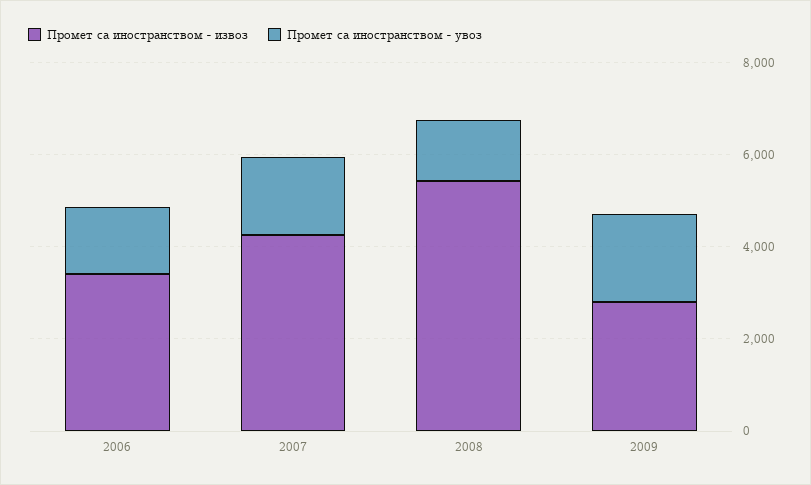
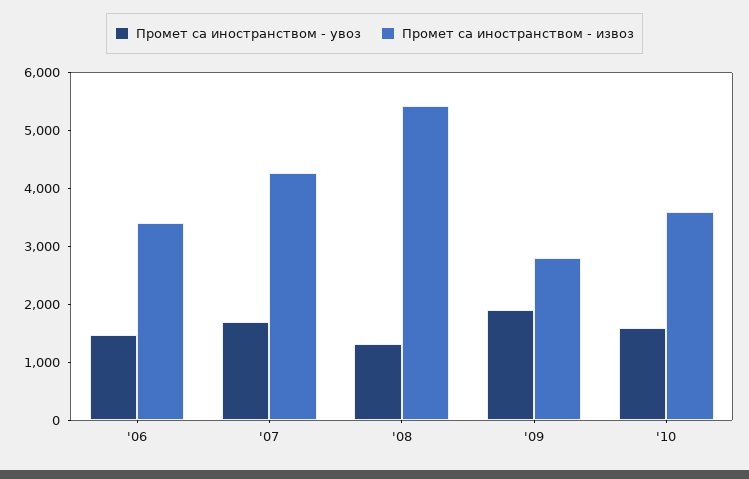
Промет са иностранством - увоз, '10: none -> 1600
Промет са иностранством - извоз, '10: none -> 3600

